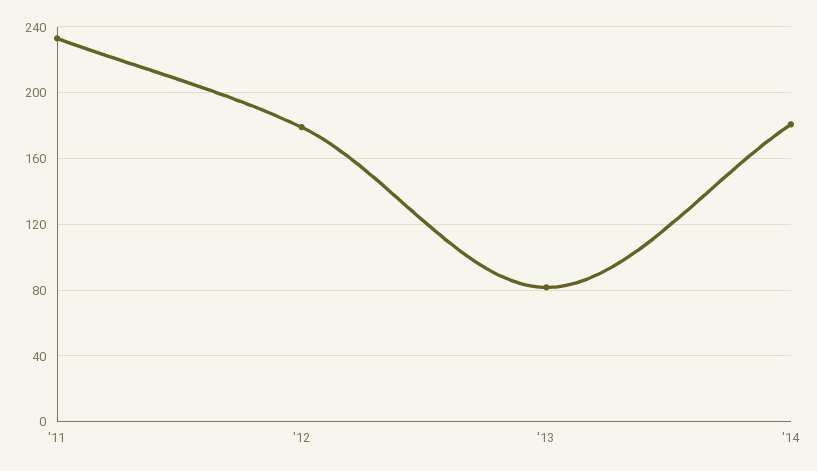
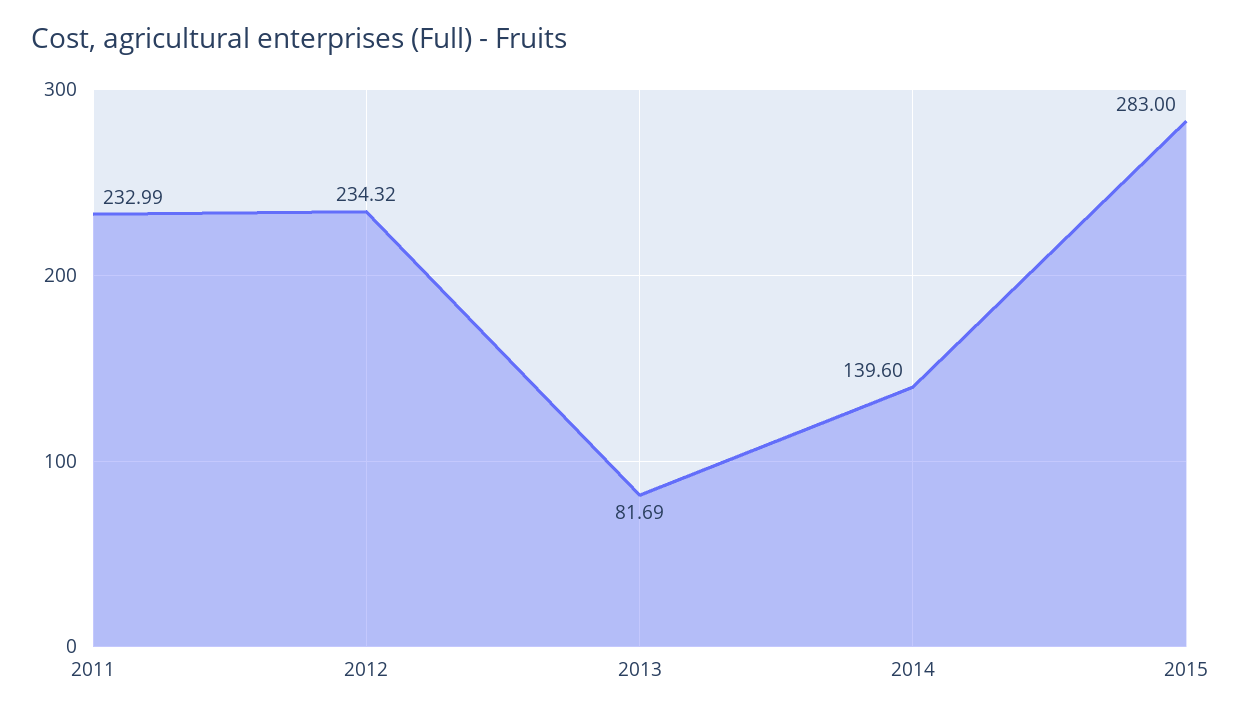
'12: 180 -> 234.32
'14: 180 -> 139.6
2015: none -> 283

